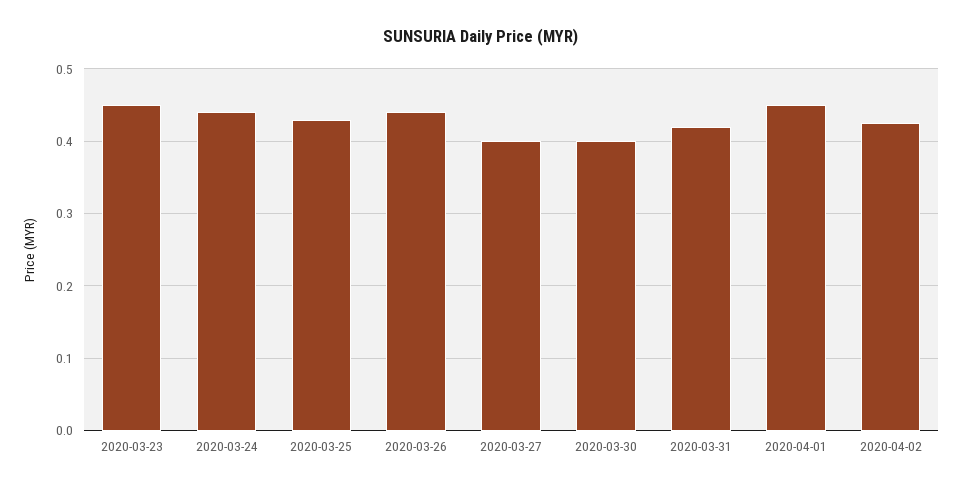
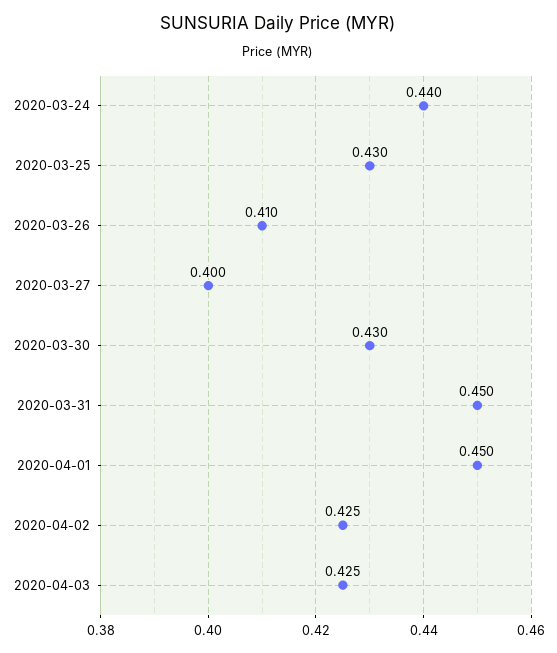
2020-03-23: 0.45 -> none
2020-03-26: 0.44 -> 0.41
2020-03-30: 0.4 -> 0.43
2020-03-31: 0.42 -> 0.45
2020-04-03: none -> 0.425

